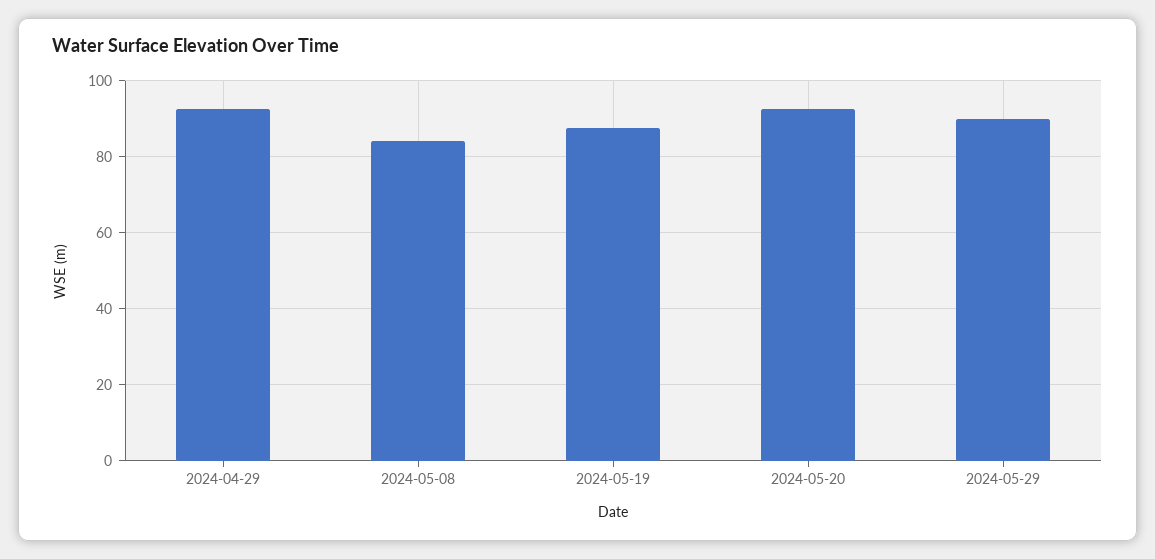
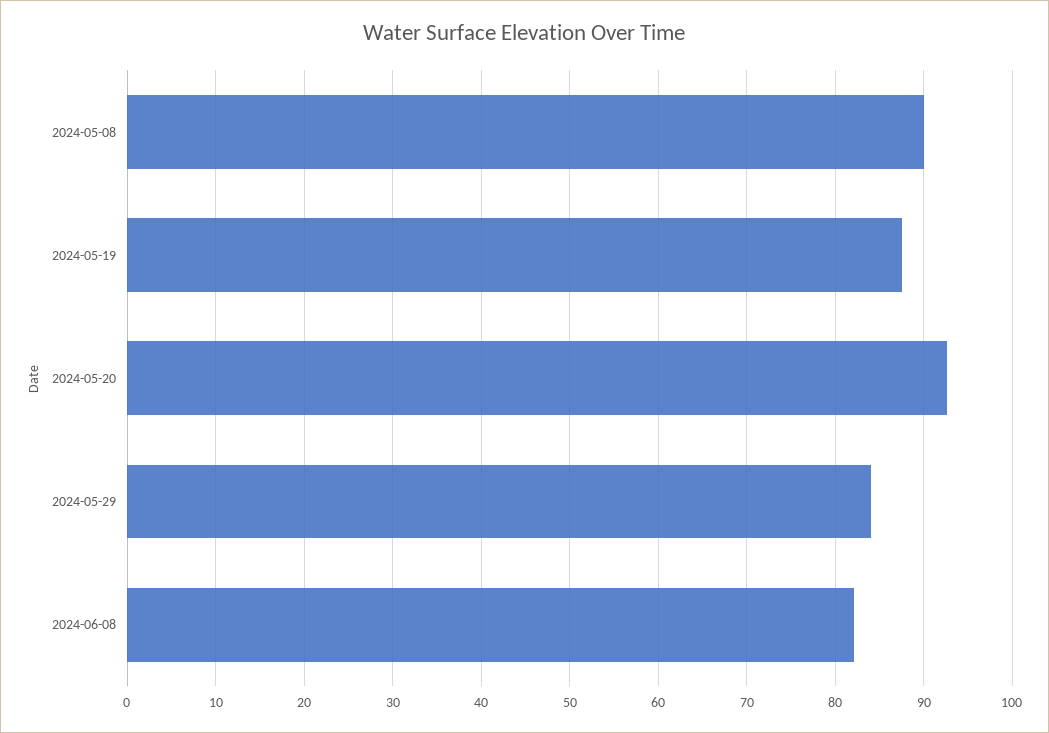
2024-04-29: 92 -> none
2024-05-08: 84 -> 90
2024-05-29: 90 -> 84
2024-06-08: none -> 82

